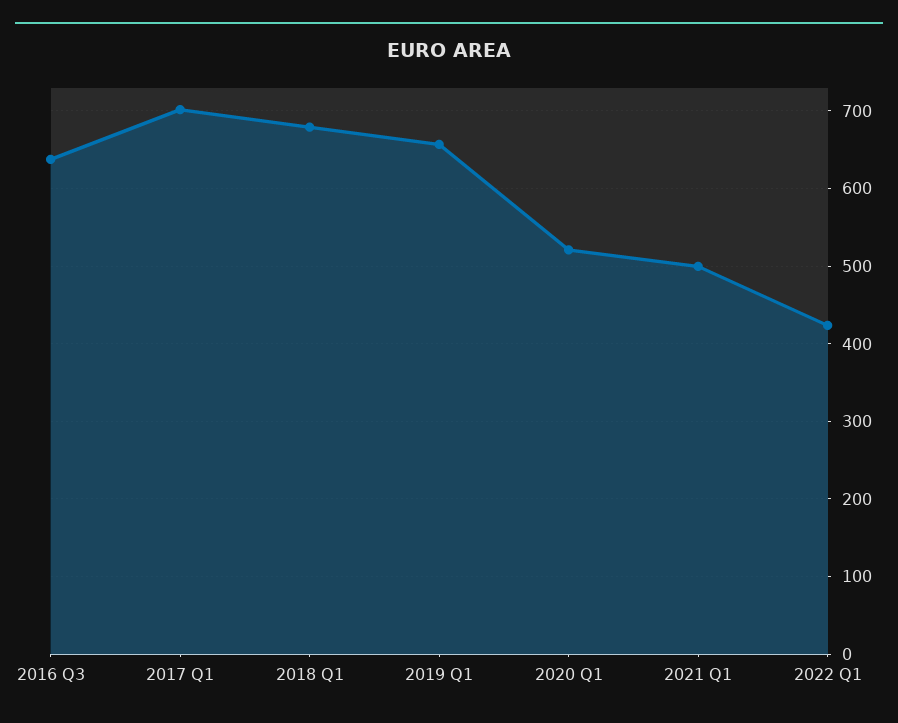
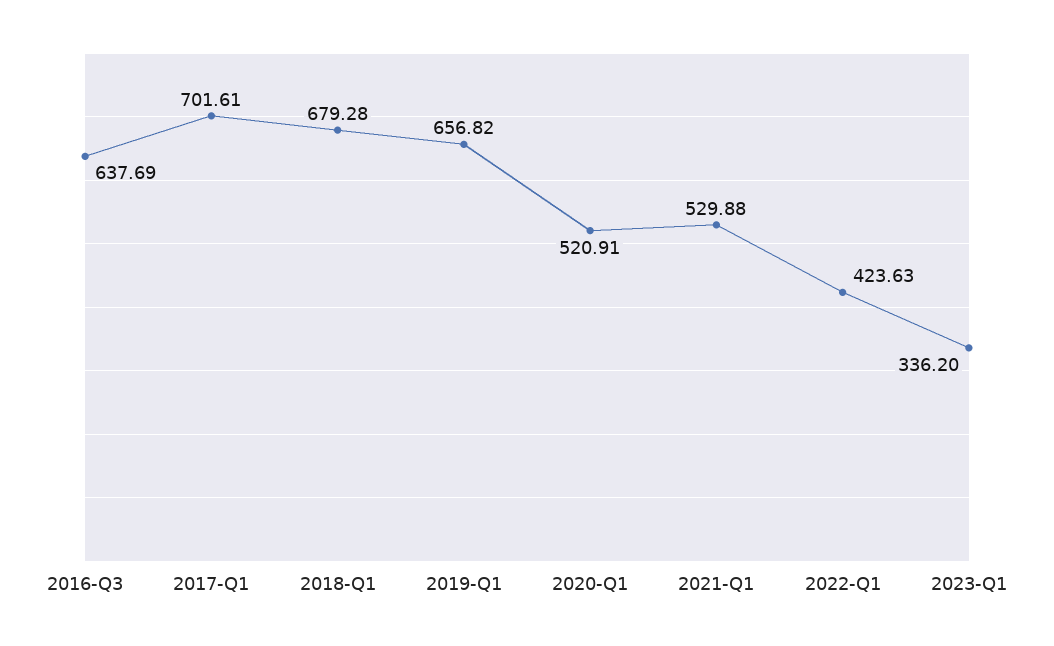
2021 Q1: 500 -> 529.88
2023-Q1: none -> 336.2

